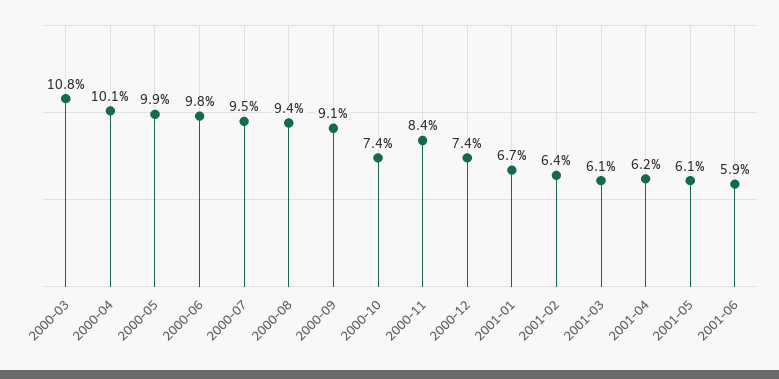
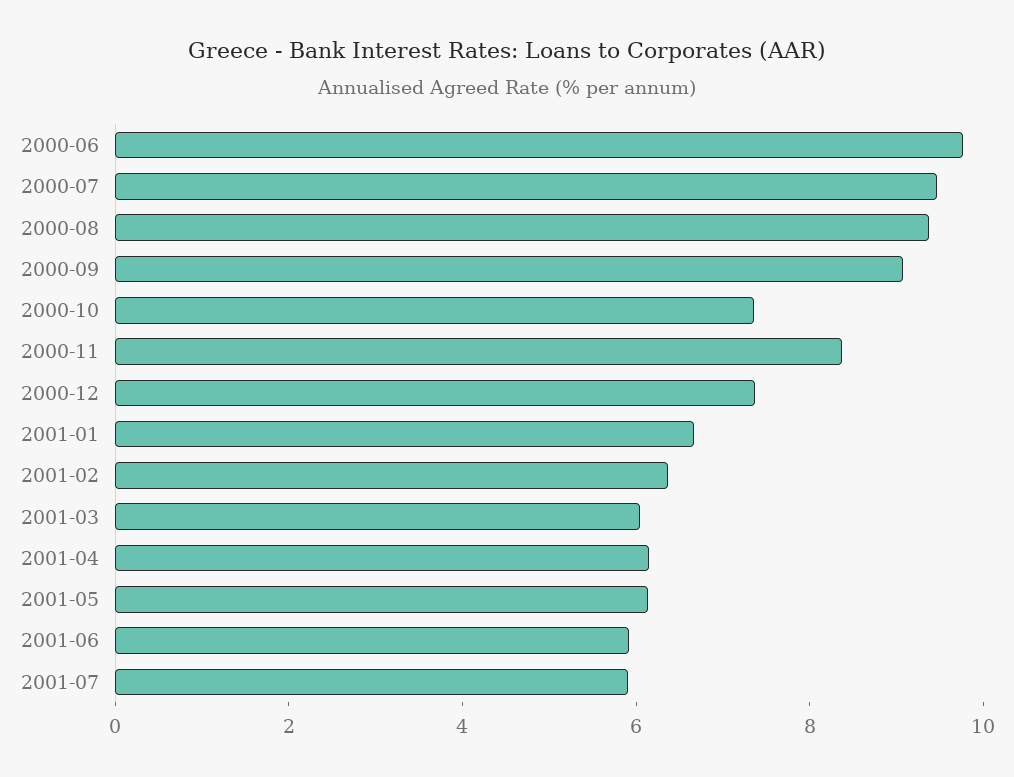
2000-03: 10.8 -> none
2000-04: 10.1 -> none
2000-05: 9.9 -> none
2001-07: none -> 6

